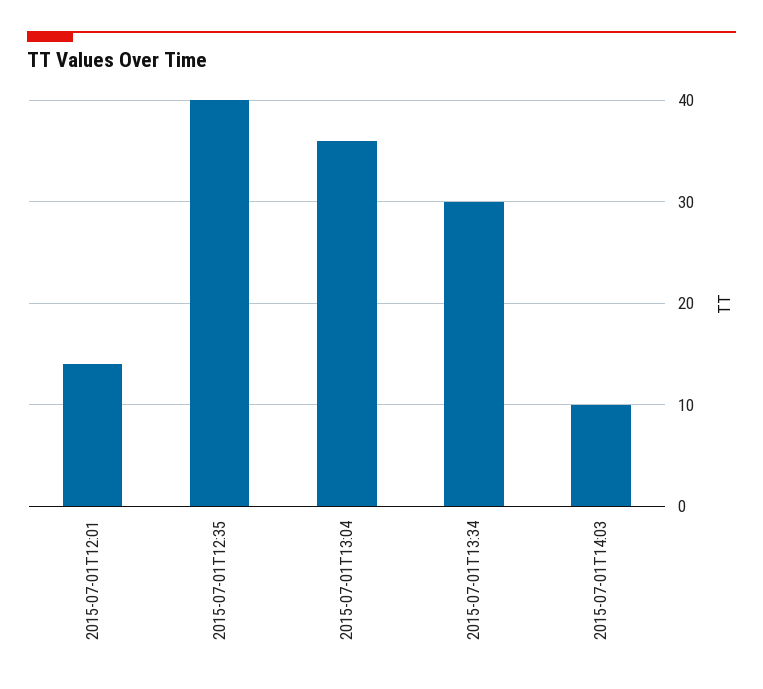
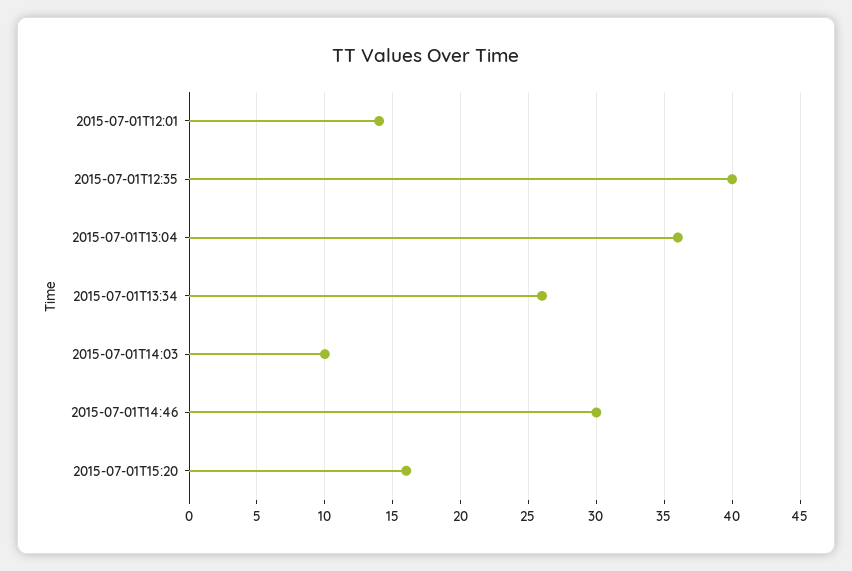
2015-07-01T13:34: 30 -> 26
2015-07-01T14:46: none -> 30
2015-07-01T15:20: none -> 16

